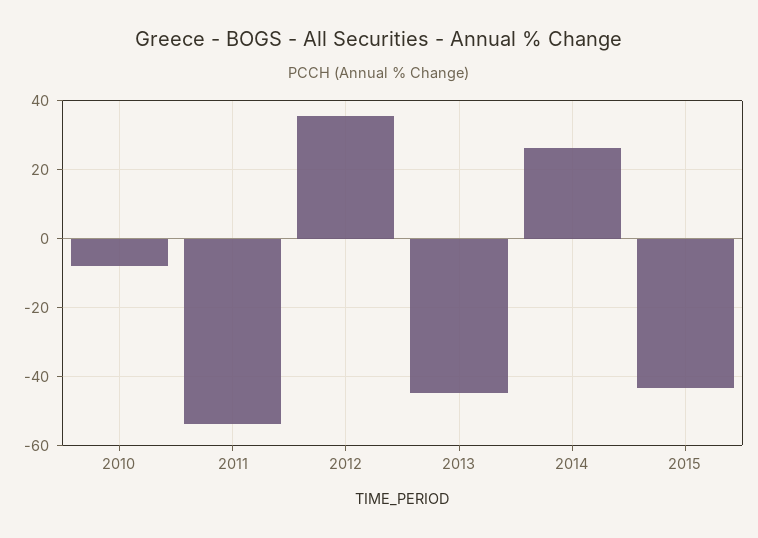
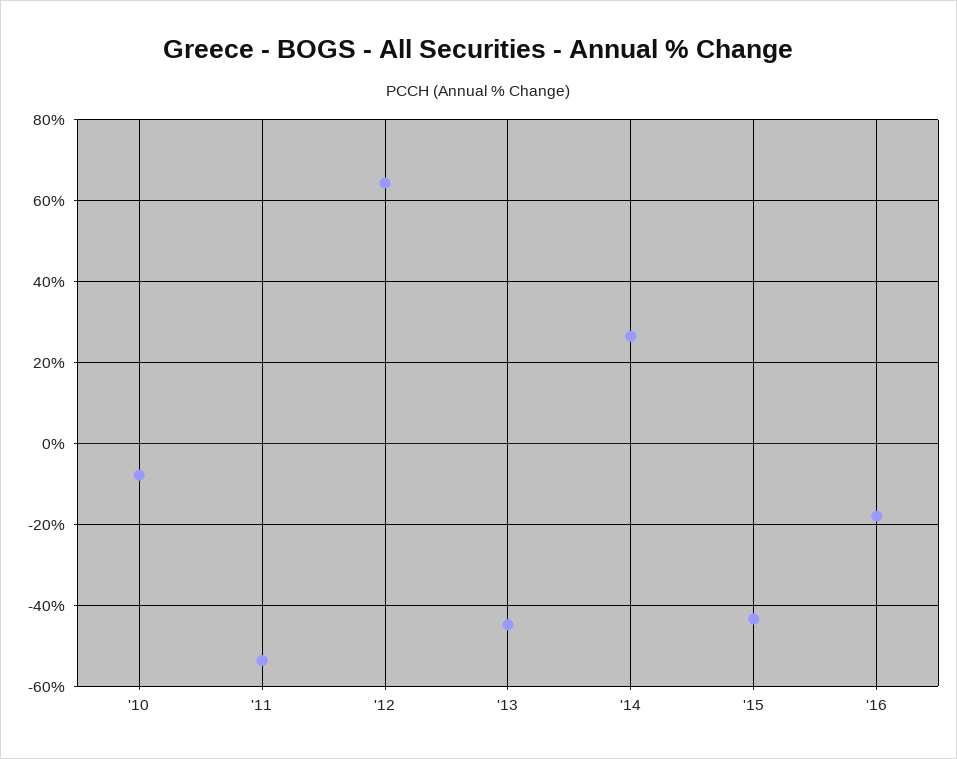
2012: 36 -> 64
'16: none -> -18

